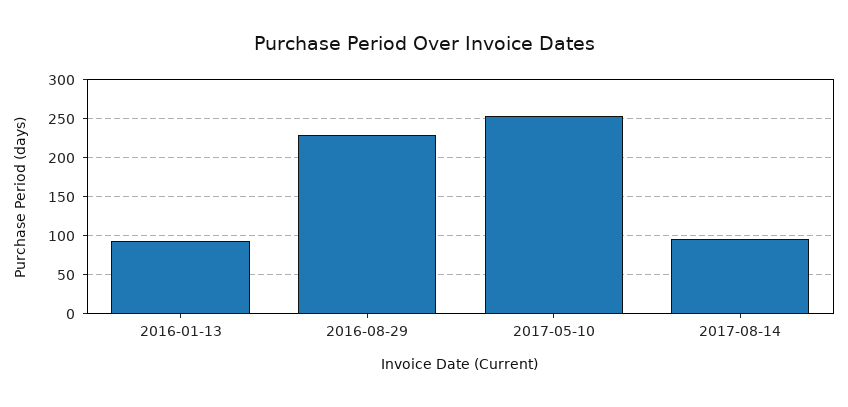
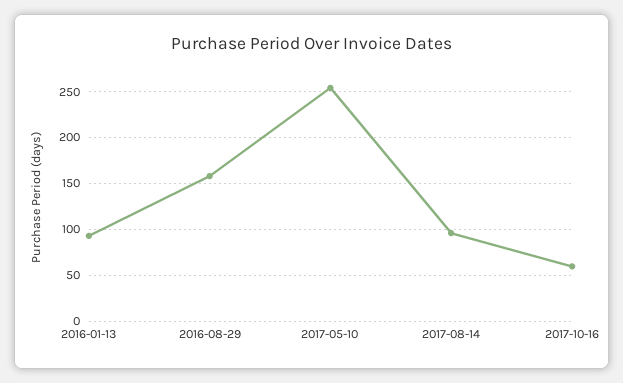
2016-08-29: 230 -> 160
2017-10-16: none -> 60

